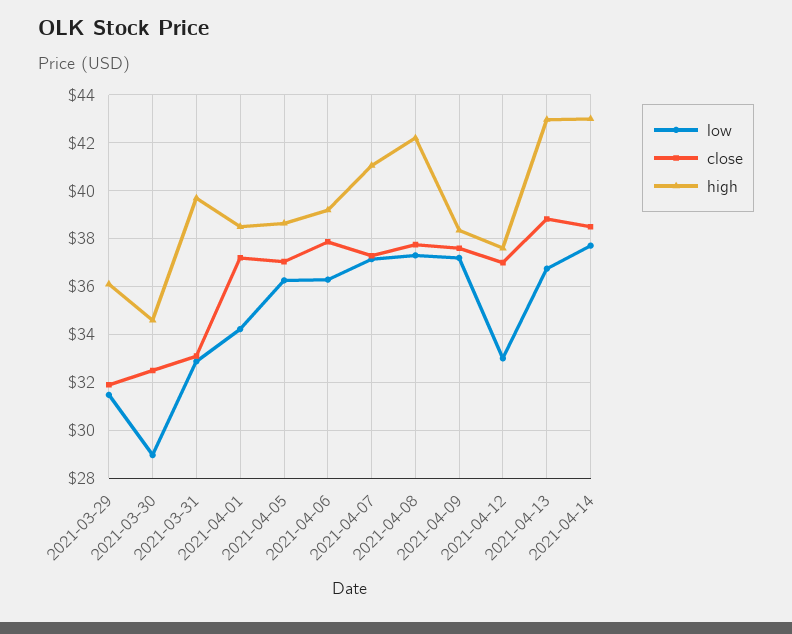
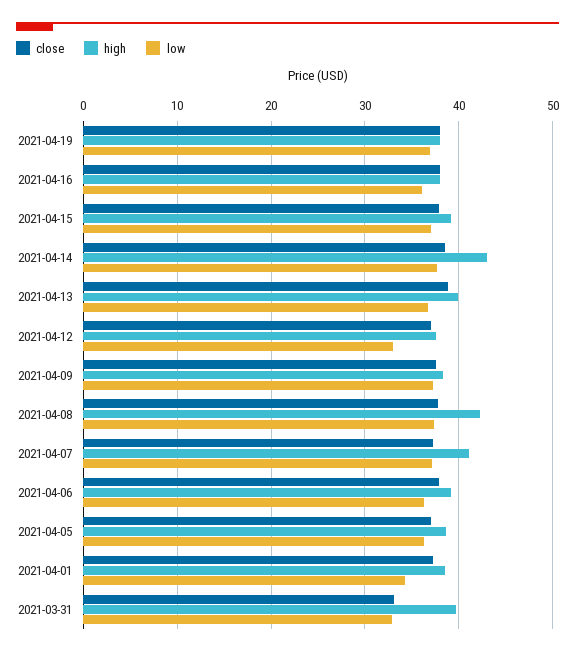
low, 2021-03-29: 31.5 -> none
close, 2021-03-29: 32 -> none
high, 2021-03-29: 36 -> none
low, 2021-03-30: 29 -> none
close, 2021-03-30: 32.5 -> none
high, 2021-03-30: 34.5 -> none
high, 2021-04-13: 43 -> 40
close, 2021-04-19: none -> 38
high, 2021-04-19: none -> 38
low, 2021-04-19: none -> 37
close, 2021-04-16: none -> 38
high, 2021-04-16: none -> 38
low, 2021-04-16: none -> 36
close, 2021-04-15: none -> 38
high, 2021-04-15: none -> 39
low, 2021-04-15: none -> 37

